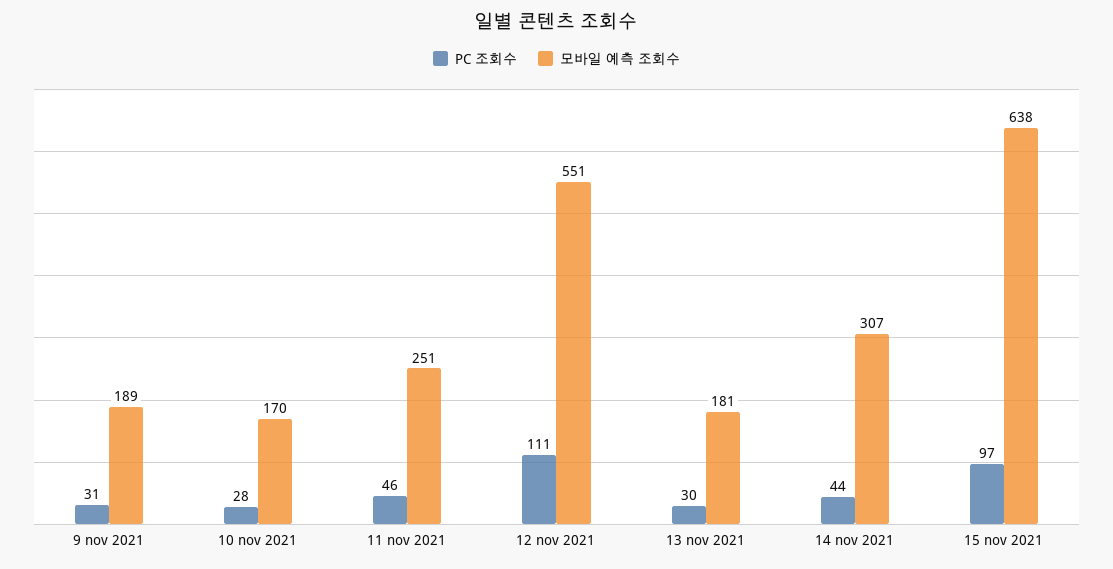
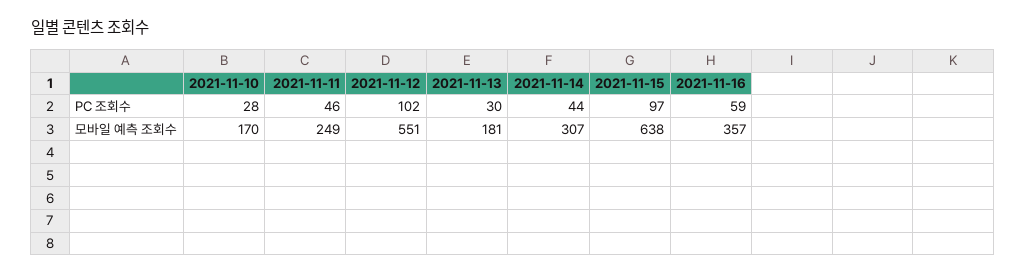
PC 조회수, 9 nov 2021: 31 -> none
모바일 예측 조회수, 9 nov 2021: 189 -> none
모바일 예측 조회수, 11 nov 2021: 251 -> 249
PC 조회수, 12 nov 2021: 111 -> 102
PC 조회수, 2021-11-16: none -> 59
모바일 예측 조회수, 2021-11-16: none -> 357

